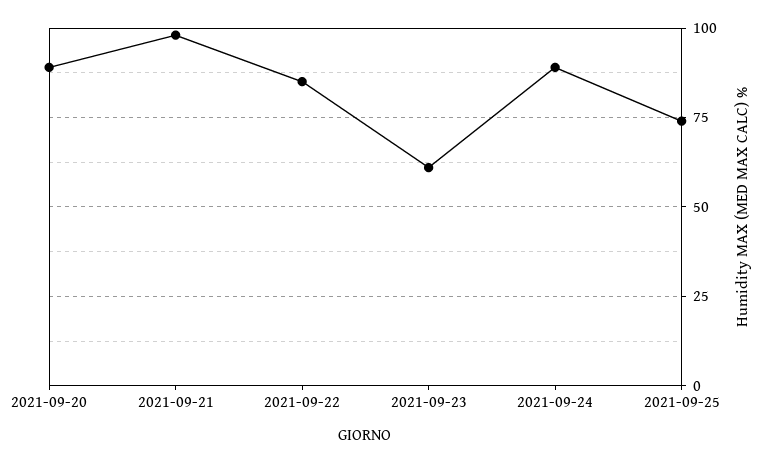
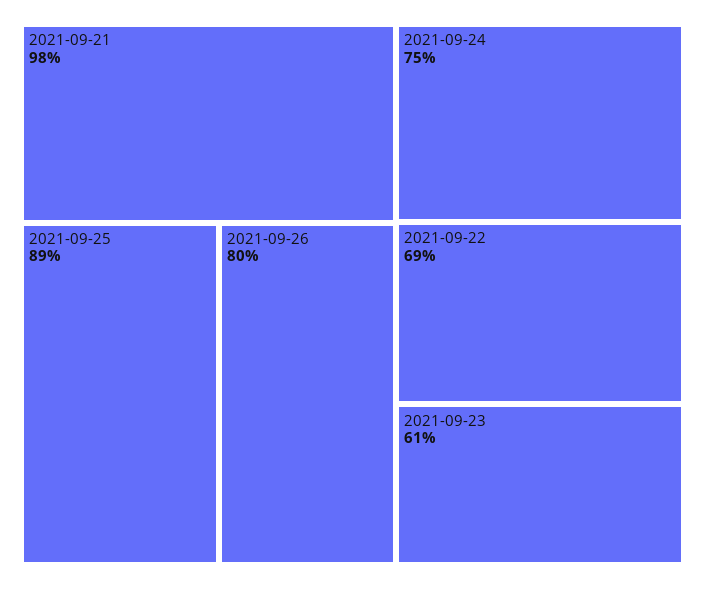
2021-09-20: 90 -> none
2021-09-22: 85 -> 69
2021-09-24: 90 -> 75
2021-09-25: 75 -> 89
2021-09-26: none -> 80

